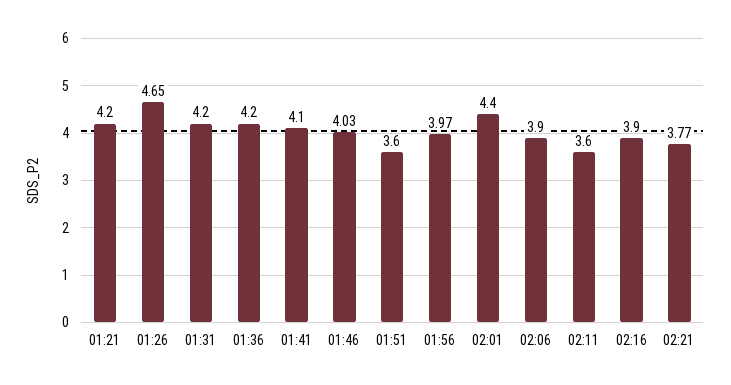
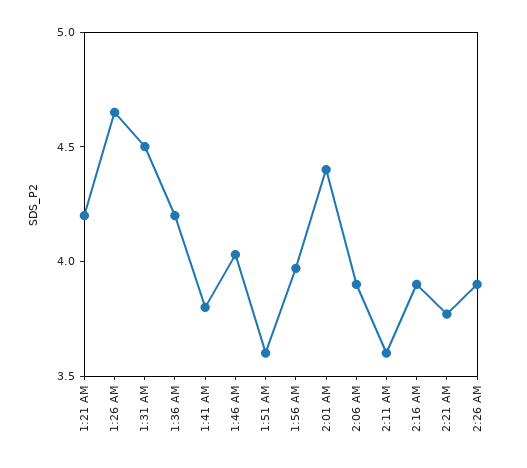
01:31: 4.2 -> 4.5
01:41: 4.1 -> 3.8
2:26 AM: none -> 3.9

